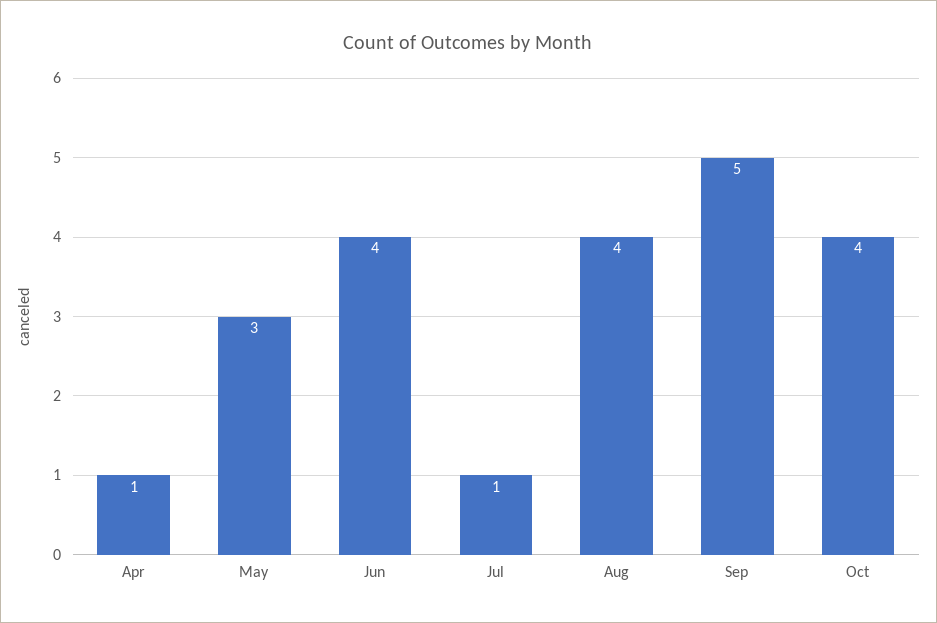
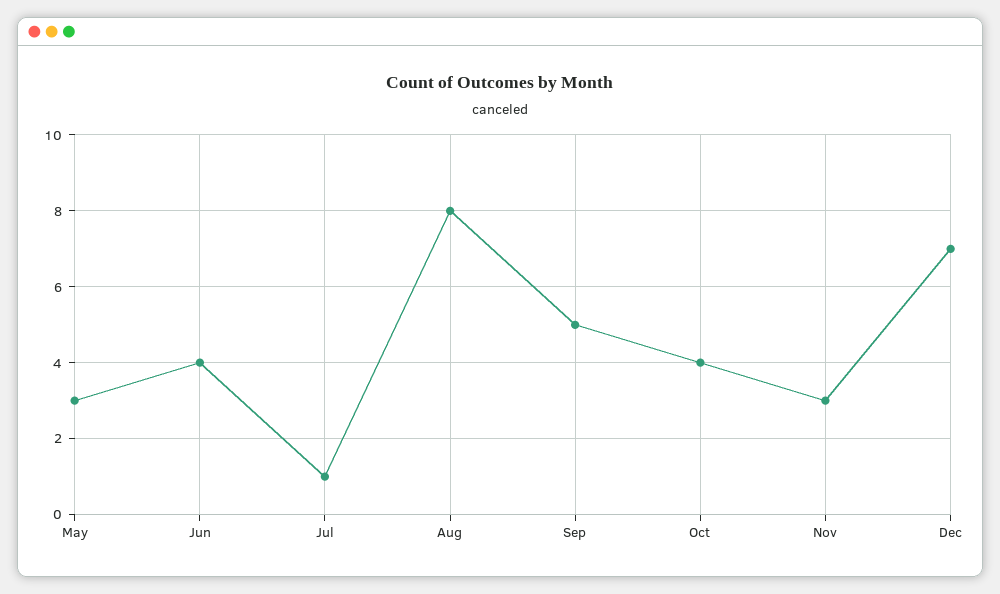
Apr: 1 -> none
Aug: 4 -> 8
Nov: none -> 3
Dec: none -> 7

